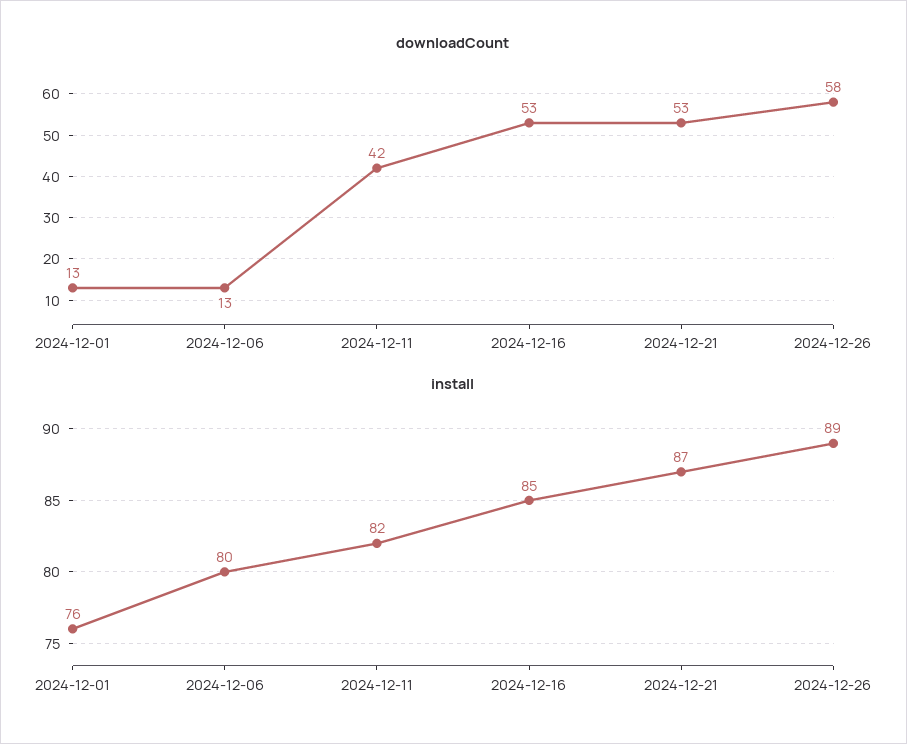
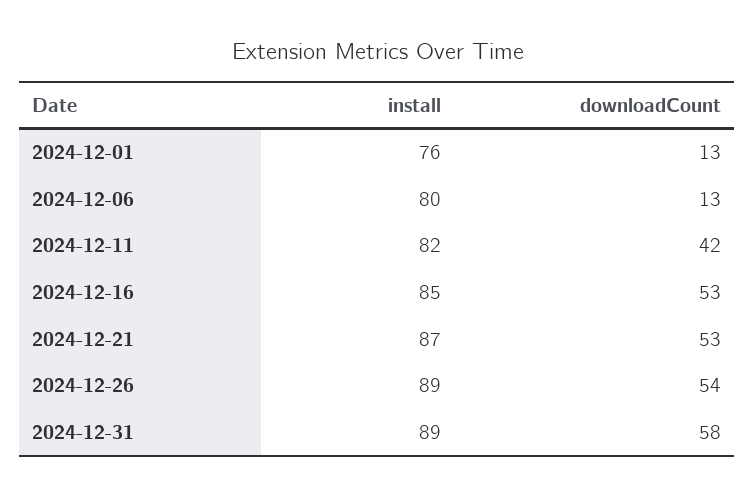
downloadCount, 2024-12-26: 58 -> 54
install, 2024-12-31: none -> 89
downloadCount, 2024-12-31: none -> 58

